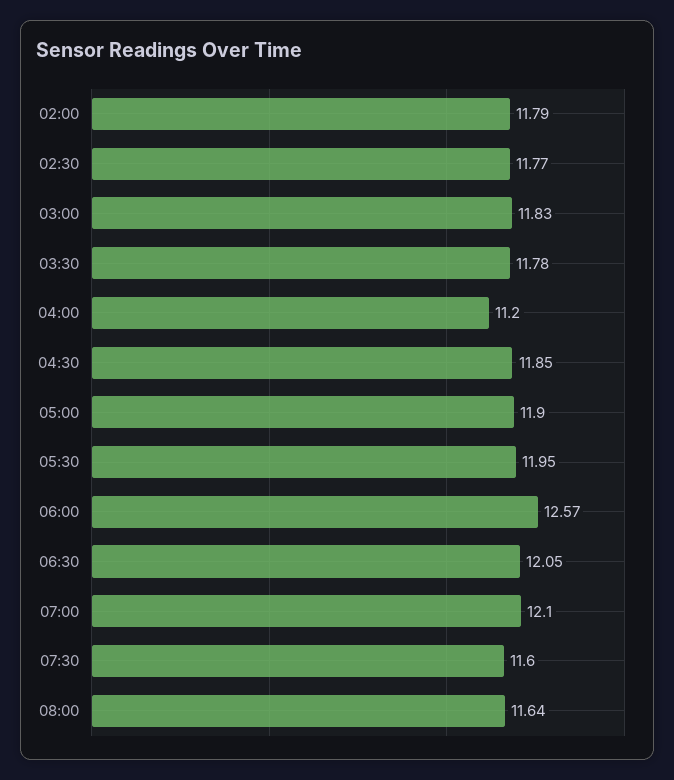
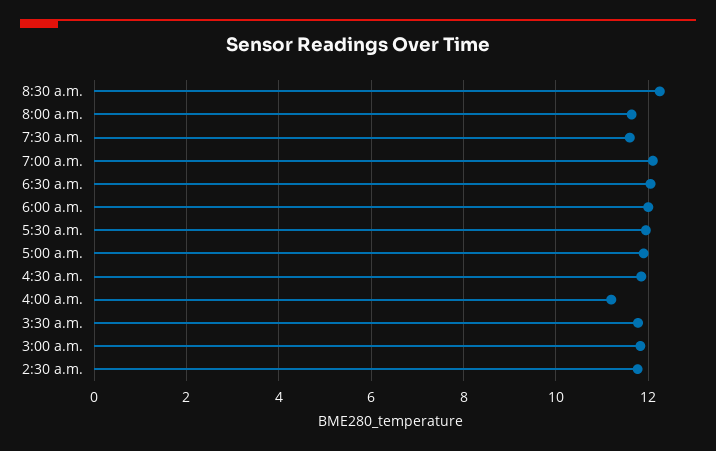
02:00: 11.79 -> none
06:00: 12.57 -> 12
8:30 a.m.: none -> 12.2

